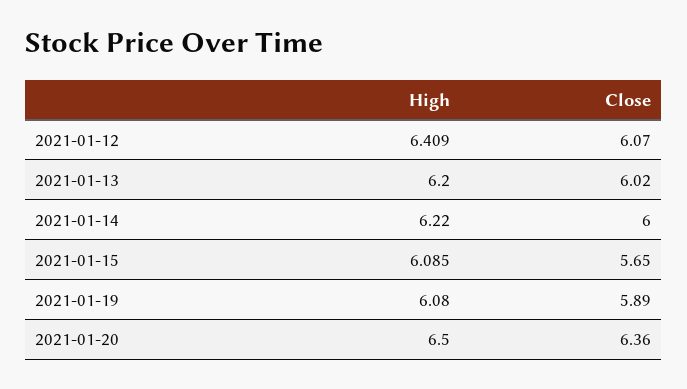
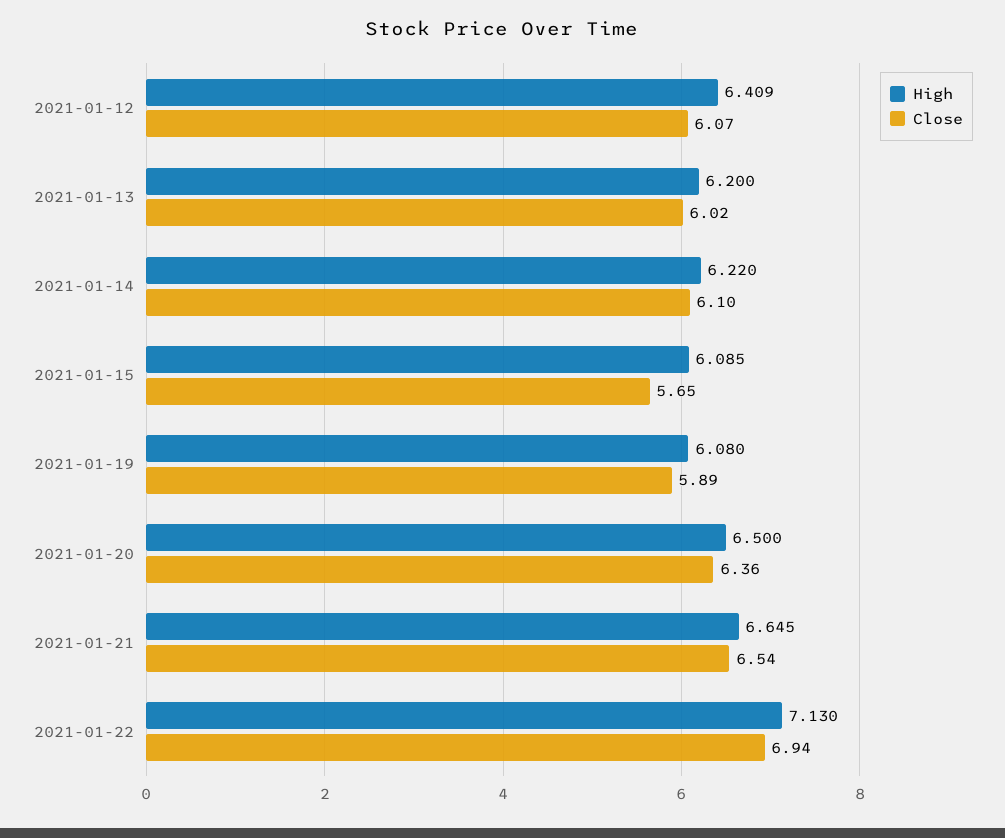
Close, 2021-01-14: 6 -> 6.1
High, 2021-01-21: none -> 6.645
Close, 2021-01-21: none -> 6.54
High, 2021-01-22: none -> 7.13
Close, 2021-01-22: none -> 6.94

